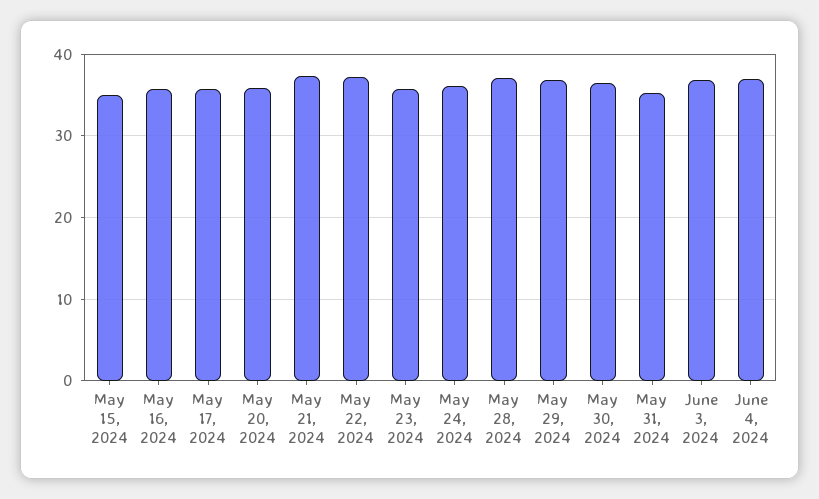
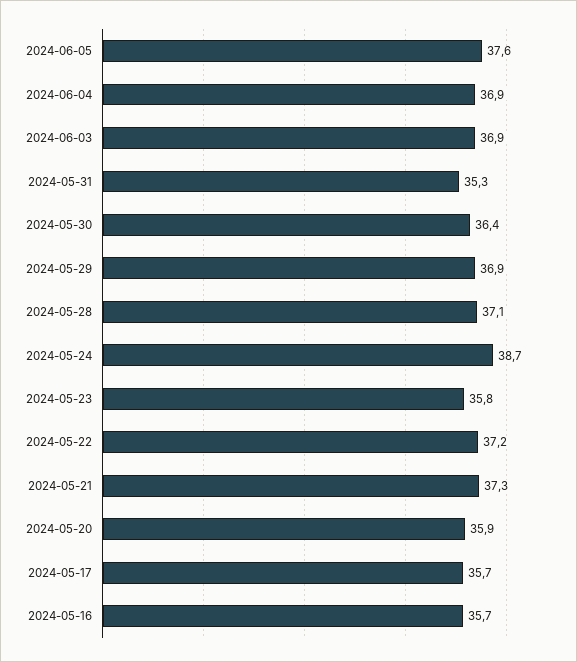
May 15, 2024: 35 -> none
May 24, 2024: 36 -> 38.7
2024-06-05: none -> 37.6

